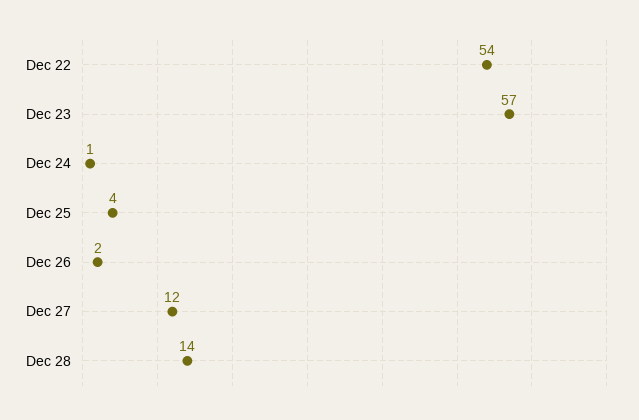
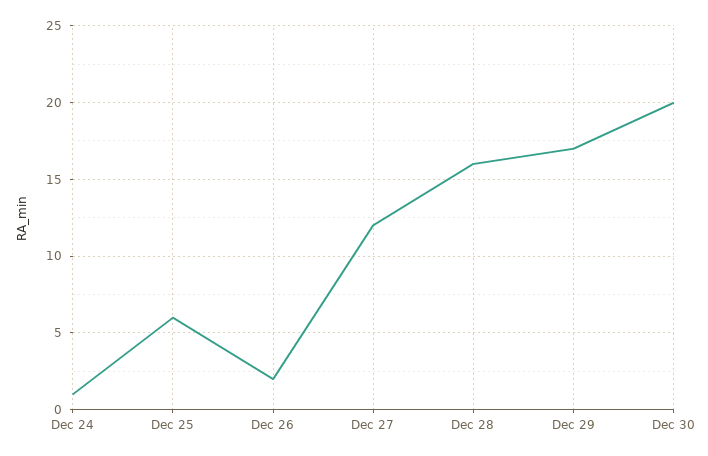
Dec 22: 54 -> none
Dec 23: 57 -> none
Dec 25: 4 -> 6
Dec 28: 14 -> 16
Dec 29: none -> 17
Dec 30: none -> 20

